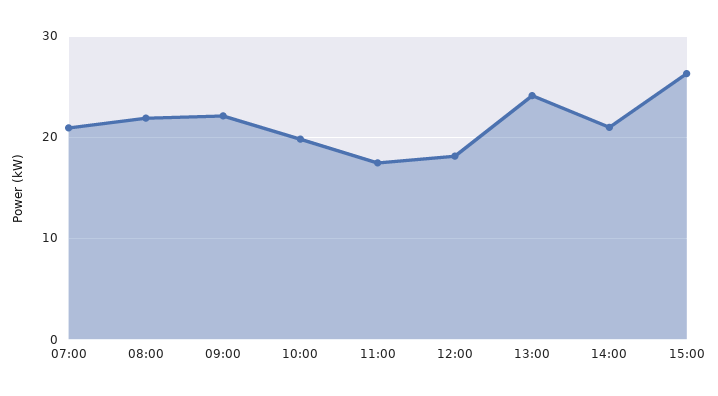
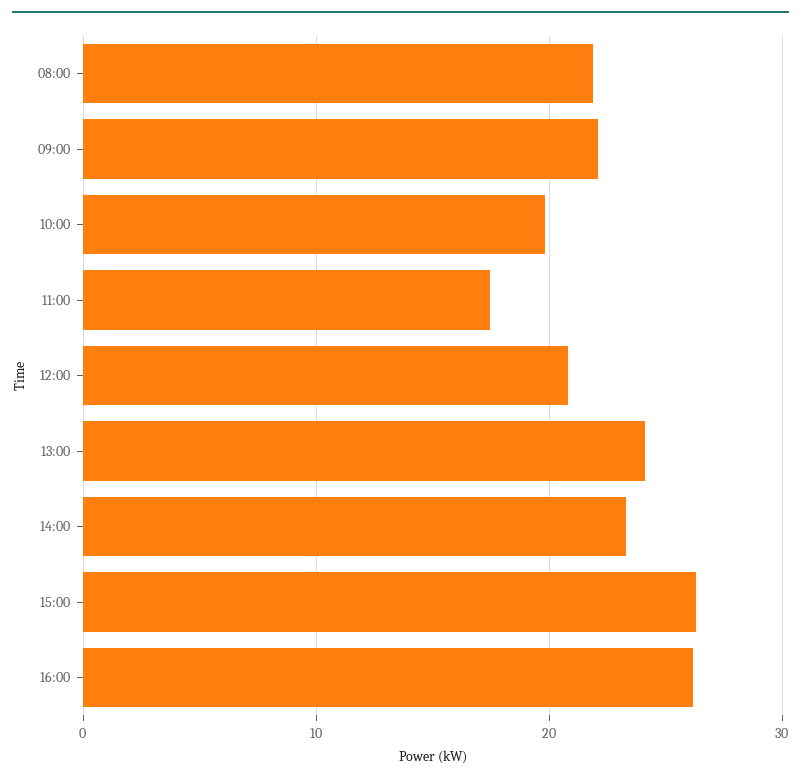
07:00: 21 -> none
12:00: 18 -> 21
14:00: 21 -> 23
16:00: none -> 26

